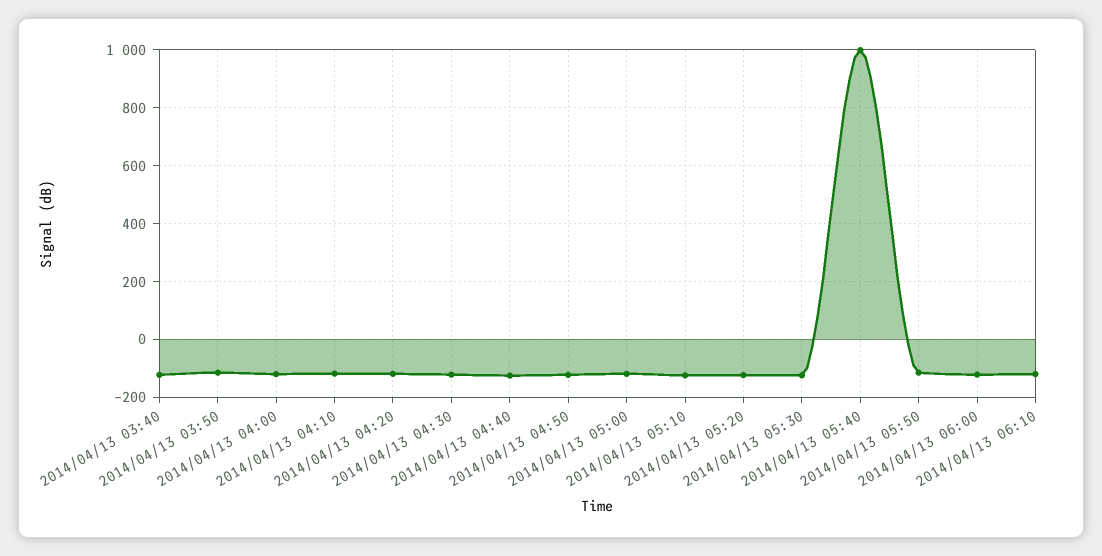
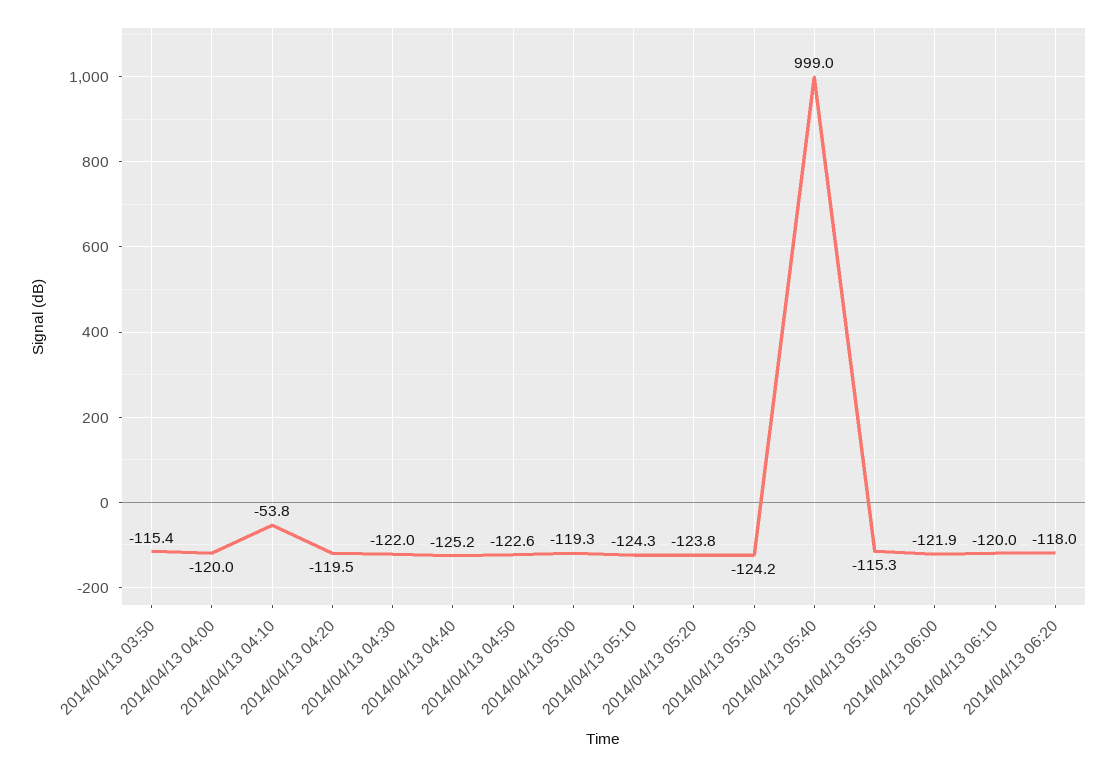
2014/04/13 03:40: -125 -> none
2014/04/13 04:10: -125 -> -53.8
2014/04/13 06:20: none -> -118

